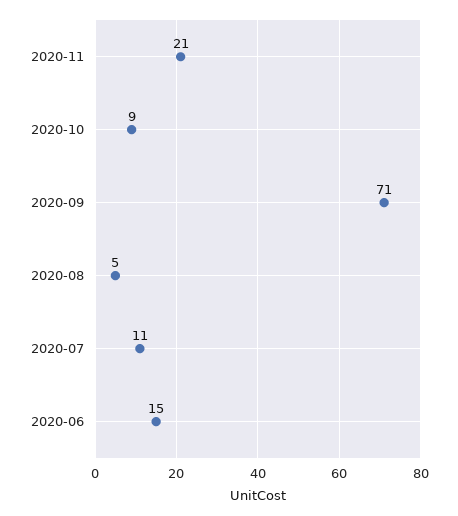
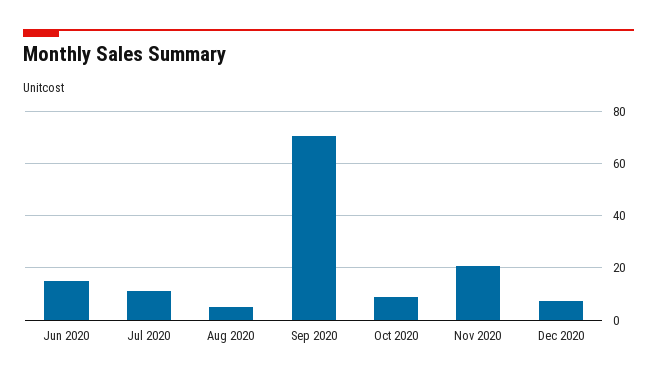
Dec 2020: none -> 7.5

